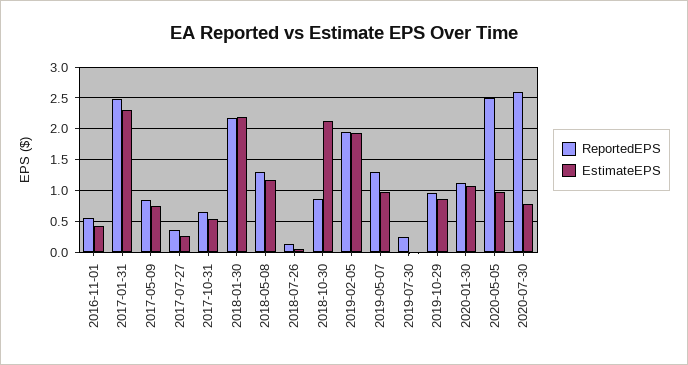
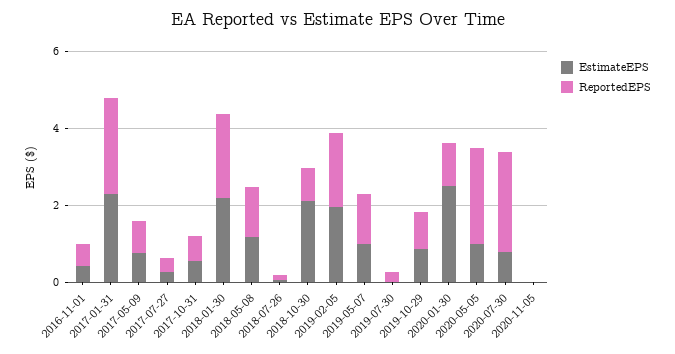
EstimateEPS, 2020-01-30: 1.1 -> 2.5
EstimateEPS, 2020-11-05: none -> 0
ReportedEPS, 2020-11-05: none -> 0

